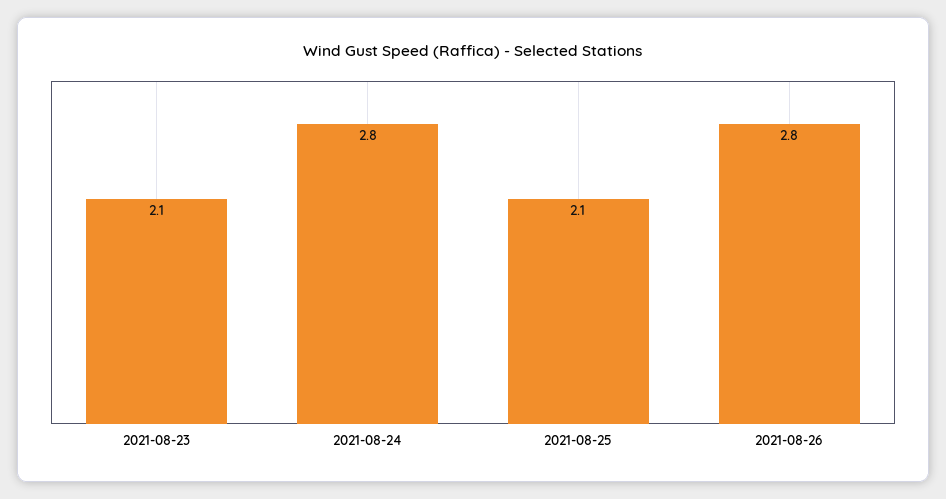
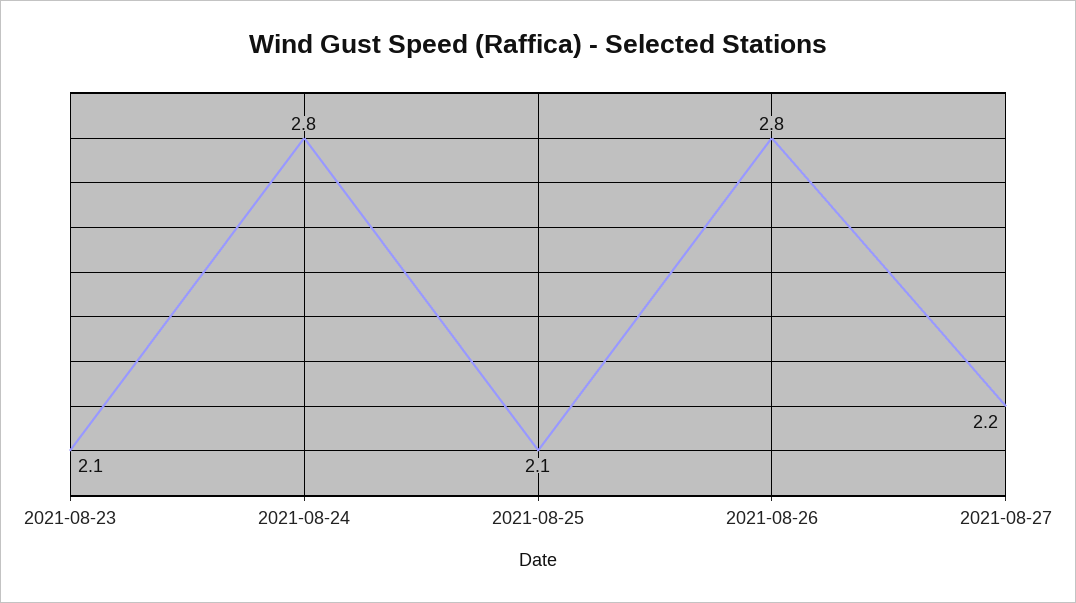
2021-08-27: none -> 2.2

